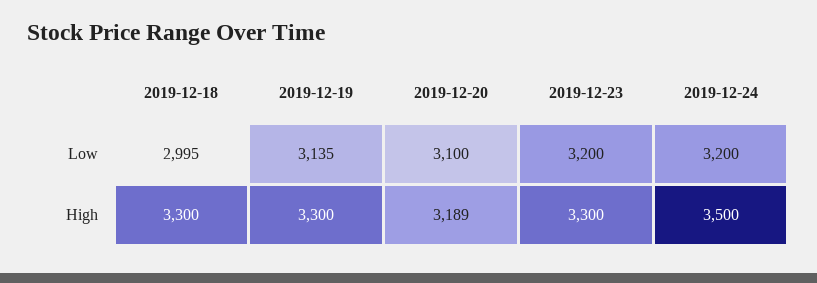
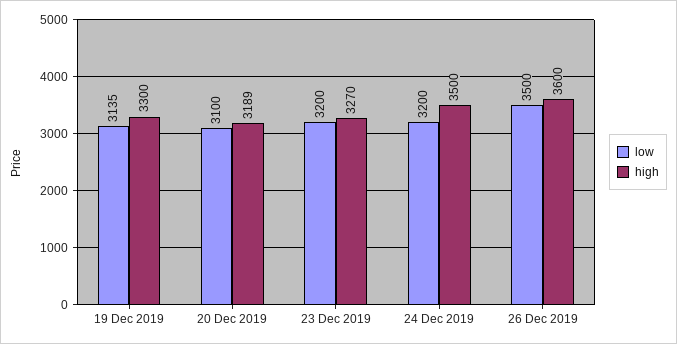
Low, 2019-12-18: 2995 -> none
High, 2019-12-18: 3300 -> none
High, 2019-12-23: 3300 -> 3270
Low, 26 Dec 2019: none -> 3500
High, 26 Dec 2019: none -> 3600

